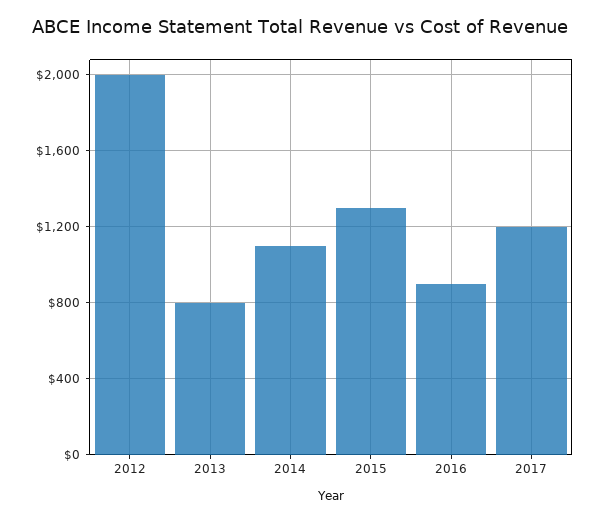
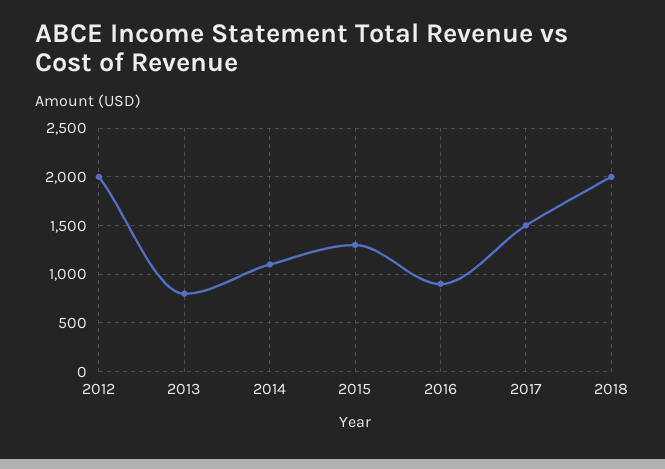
2017: 1200 -> 1500
2018: none -> 2000

